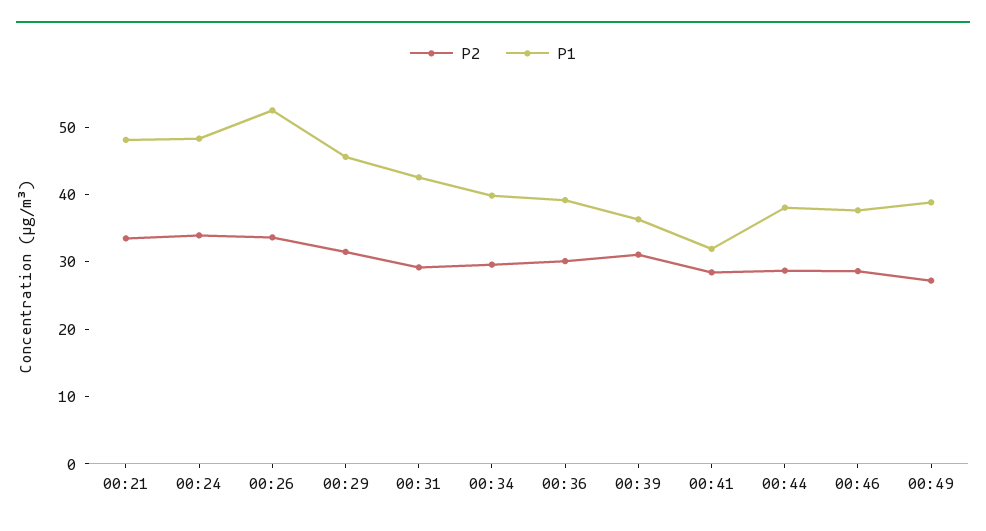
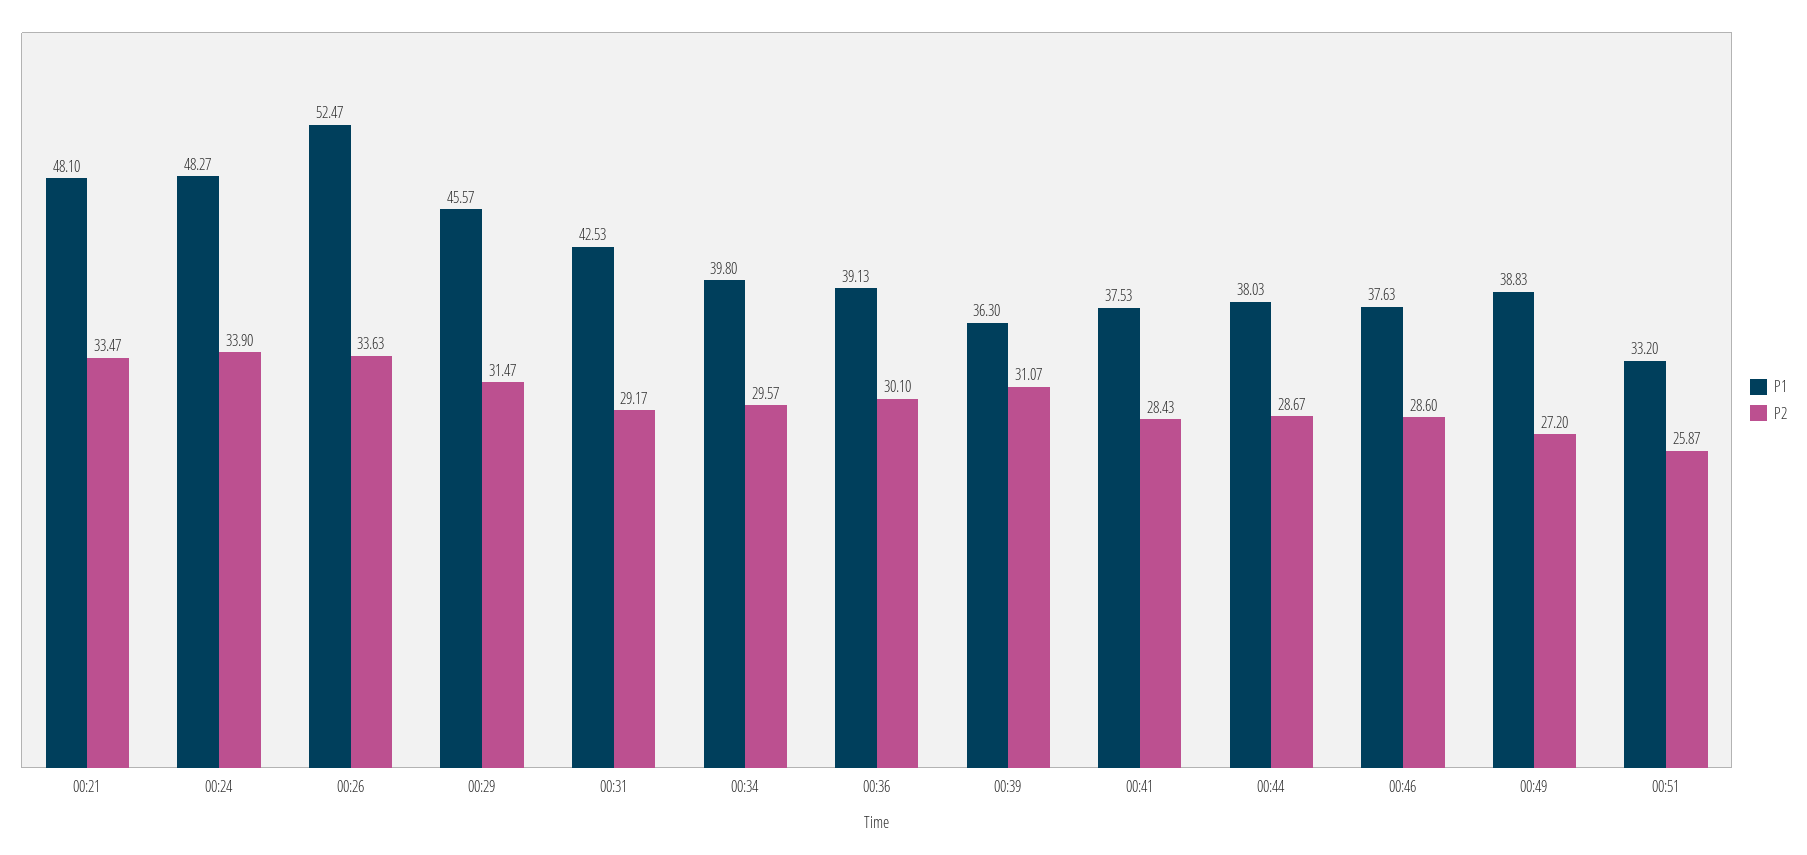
P1, 00:41: 32 -> 37.53
P1, 00:51: none -> 33.2
P2, 00:51: none -> 25.87

